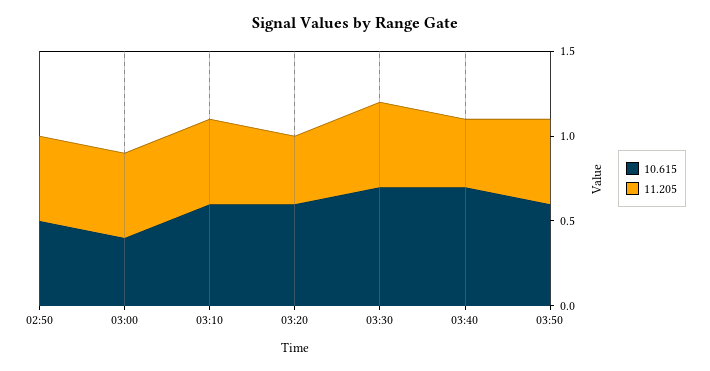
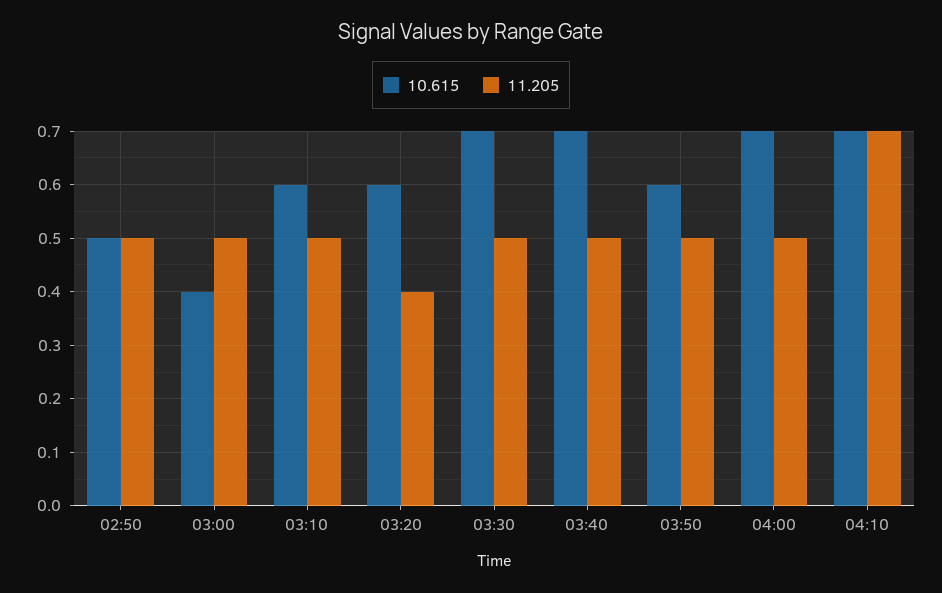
11.205, 03:40: 0.4 -> 0.5
10.615, 04:00: none -> 0.7
11.205, 04:00: none -> 0.5
10.615, 04:10: none -> 0.7
11.205, 04:10: none -> 0.7

